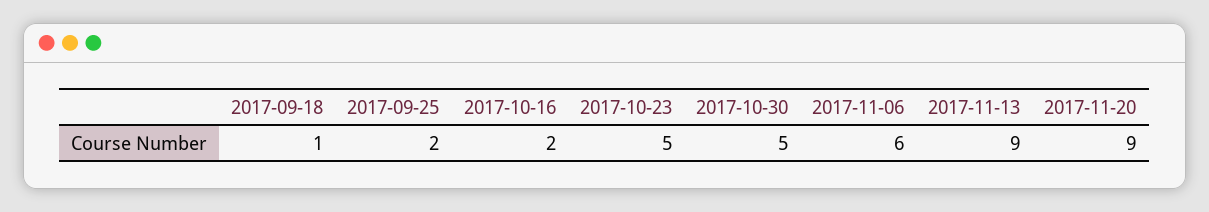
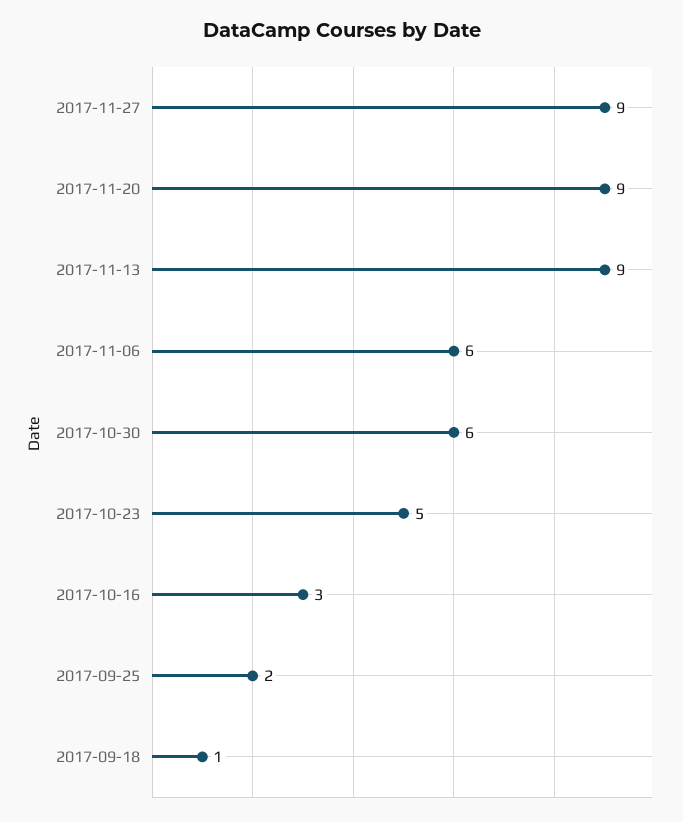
2017-10-16: 2 -> 3
2017-10-30: 5 -> 6
2017-11-27: none -> 9

